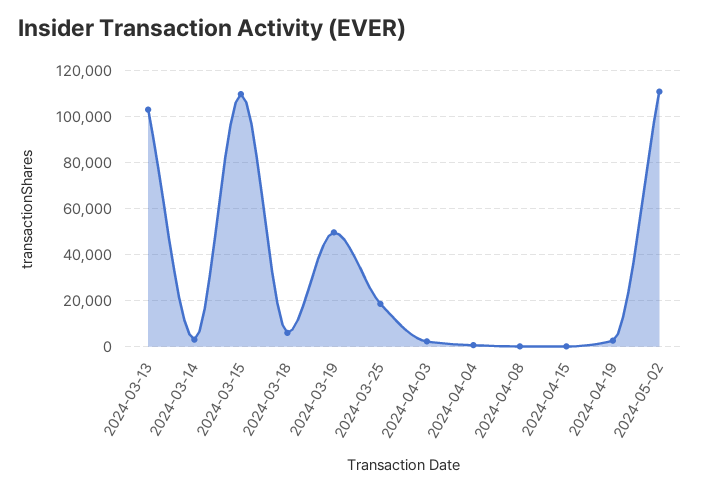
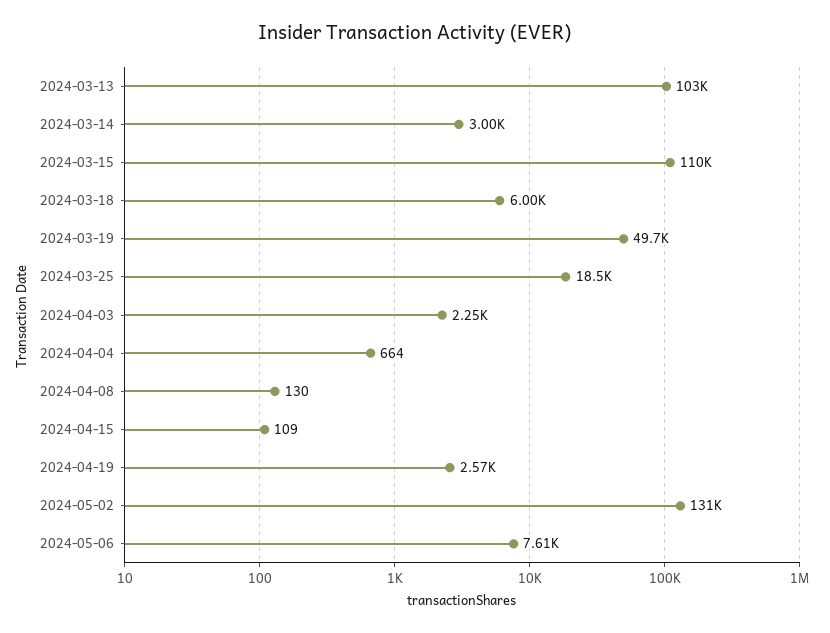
2024-05-02: 110000 -> 131000
2024-05-06: none -> 7610

